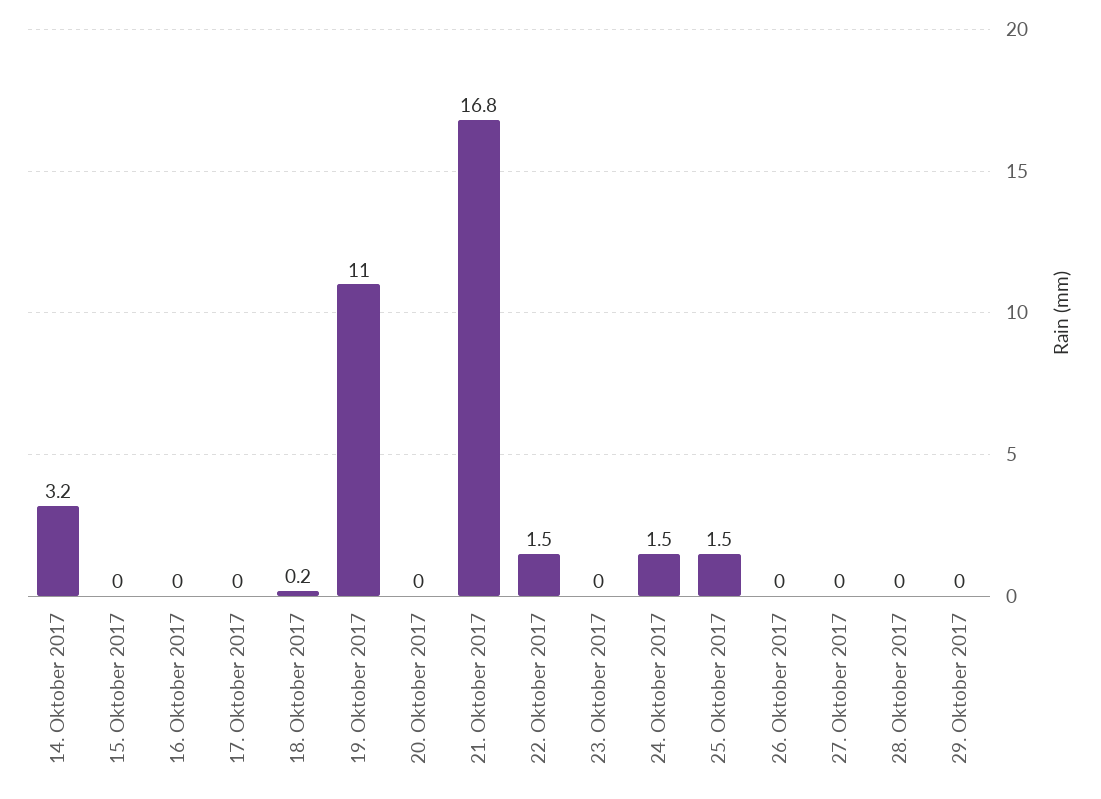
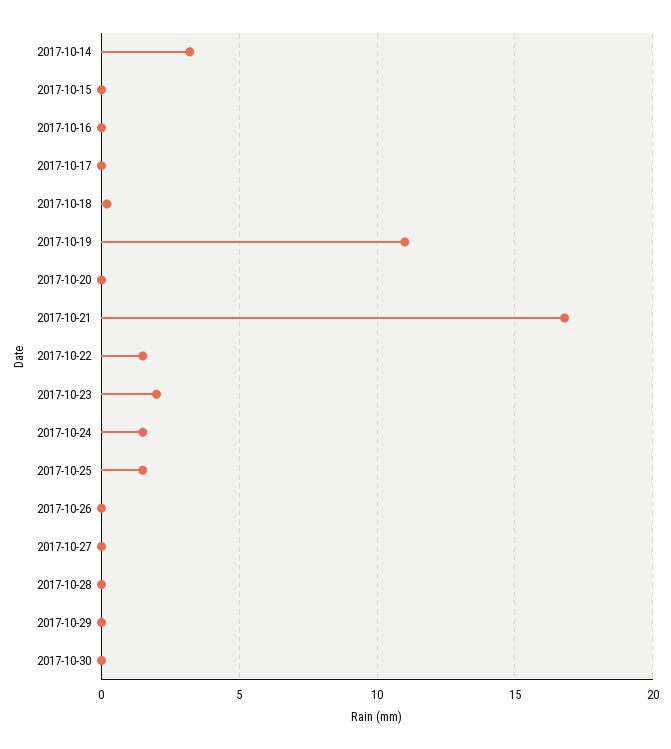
23. Oktober 2017: 0 -> 2
2017-10-30: none -> 0

